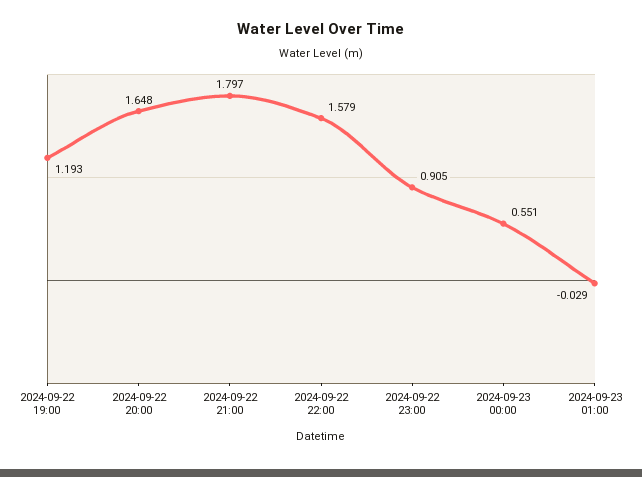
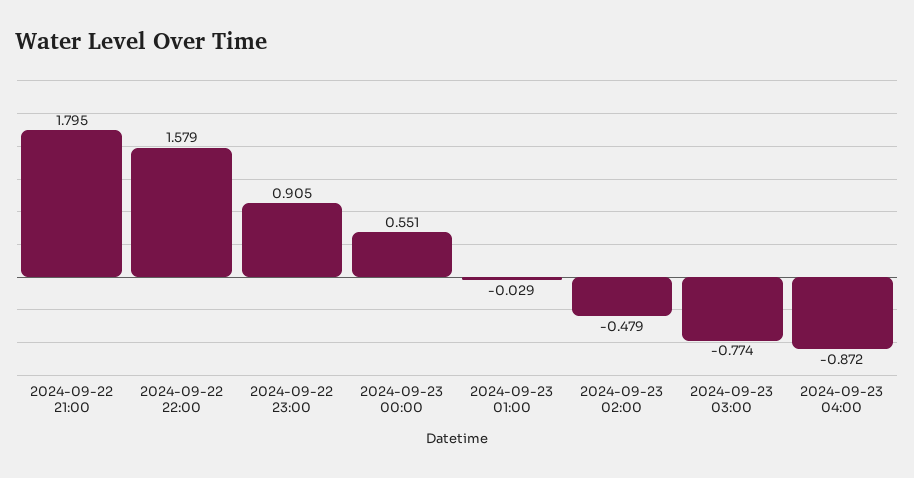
2024-09-22 19:00: 1.193 -> none
2024-09-22 20:00: 1.648 -> none
2024-09-22 21:00: 1.797 -> 1.795
2024-09-23 02:00: none -> -0.479
2024-09-23 03:00: none -> -0.774
2024-09-23 04:00: none -> -0.872

